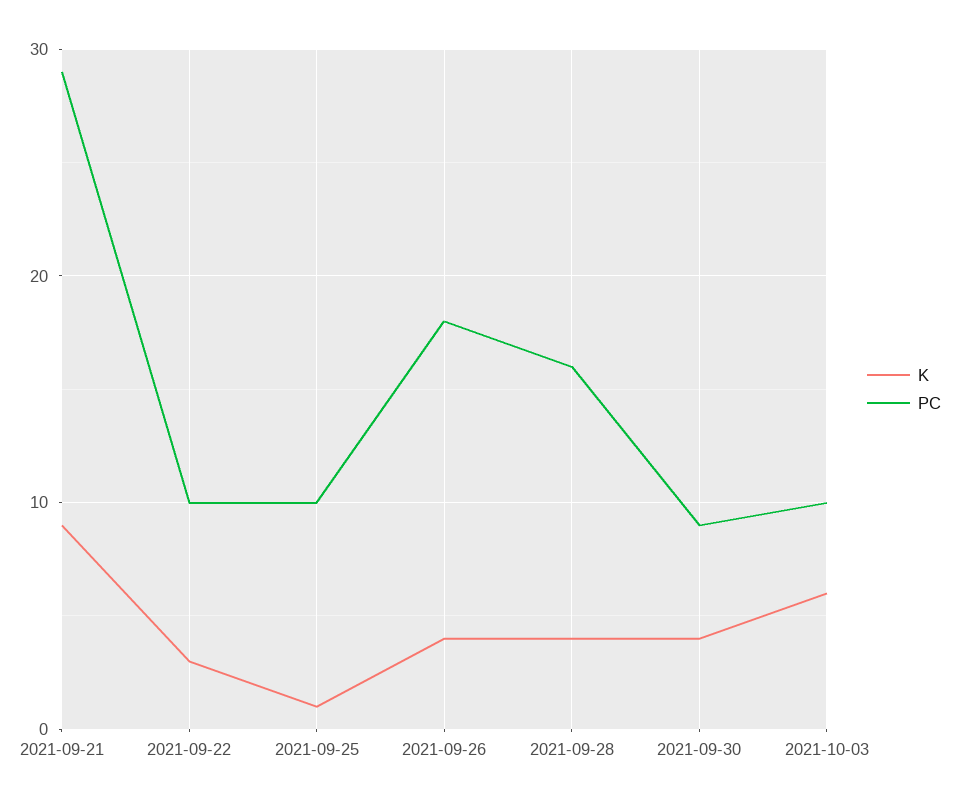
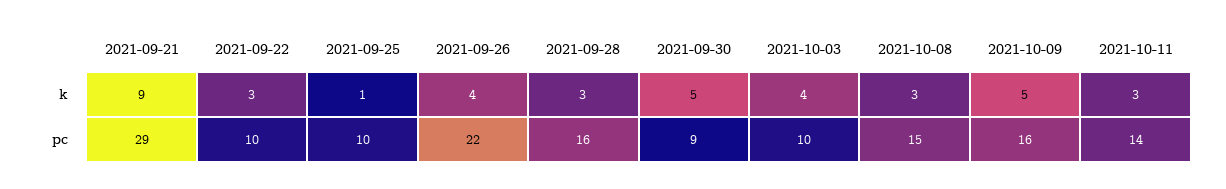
PC, 2021-09-26: 18 -> 22
K, 2021-09-28: 4 -> 3
K, 2021-09-30: 4 -> 5
K, 2021-10-03: 6 -> 4
K, 2021-10-08: none -> 3
K, 2021-10-09: none -> 5
K, 2021-10-11: none -> 3
PC, 2021-10-08: none -> 15
PC, 2021-10-09: none -> 16
PC, 2021-10-11: none -> 14

